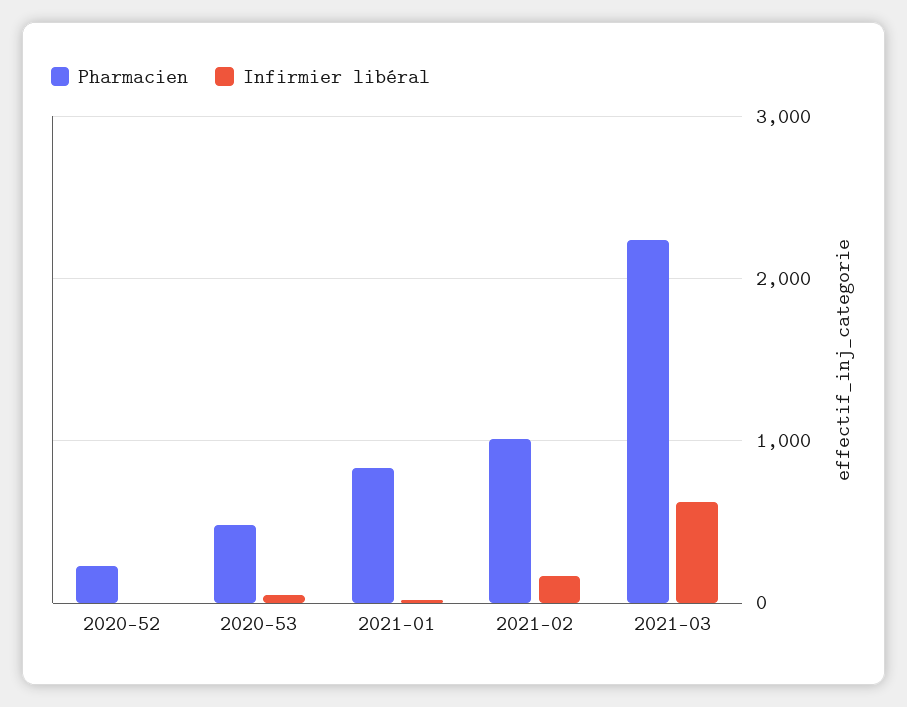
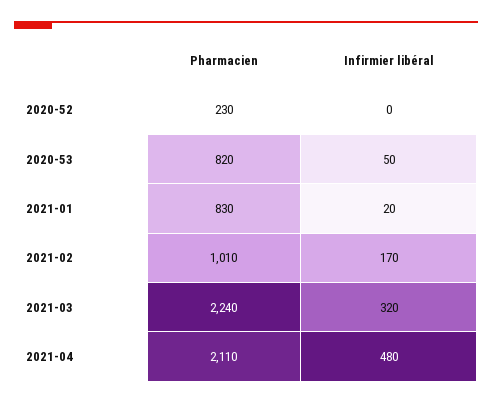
Pharmacien, 2020-53: 500 -> 820
Infirmier libéral, 2021-03: 600 -> 320
Pharmacien, 2021-04: none -> 2110
Infirmier libéral, 2021-04: none -> 480

